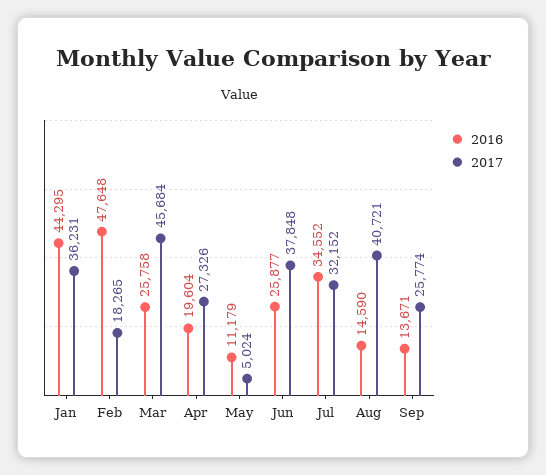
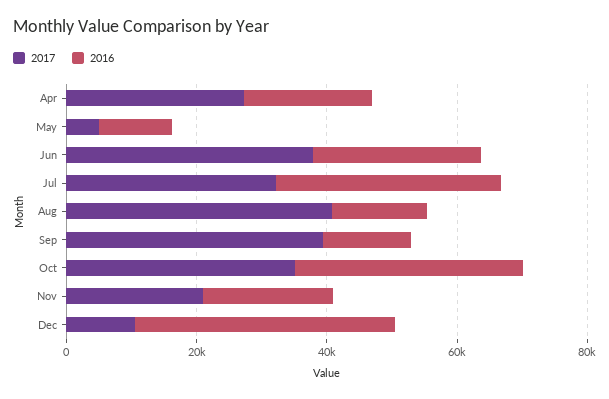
2016, Jan: 44295 -> none
2017, Jan: 36231 -> none
2016, Feb: 47648 -> none
2017, Feb: 18265 -> none
2016, Mar: 25758 -> none
2017, Mar: 45684 -> none
2017, Sep: 25774 -> 40000
2017, Oct: none -> 35000
2016, Oct: none -> 35000
2017, Nov: none -> 20000
2016, Nov: none -> 20000
2017, Dec: none -> 10000
2016, Dec: none -> 40000

